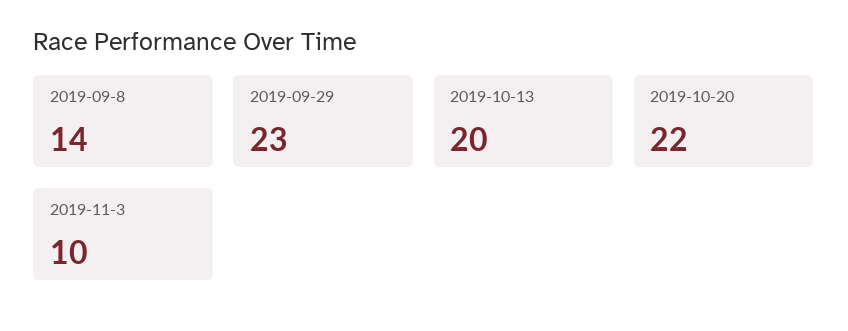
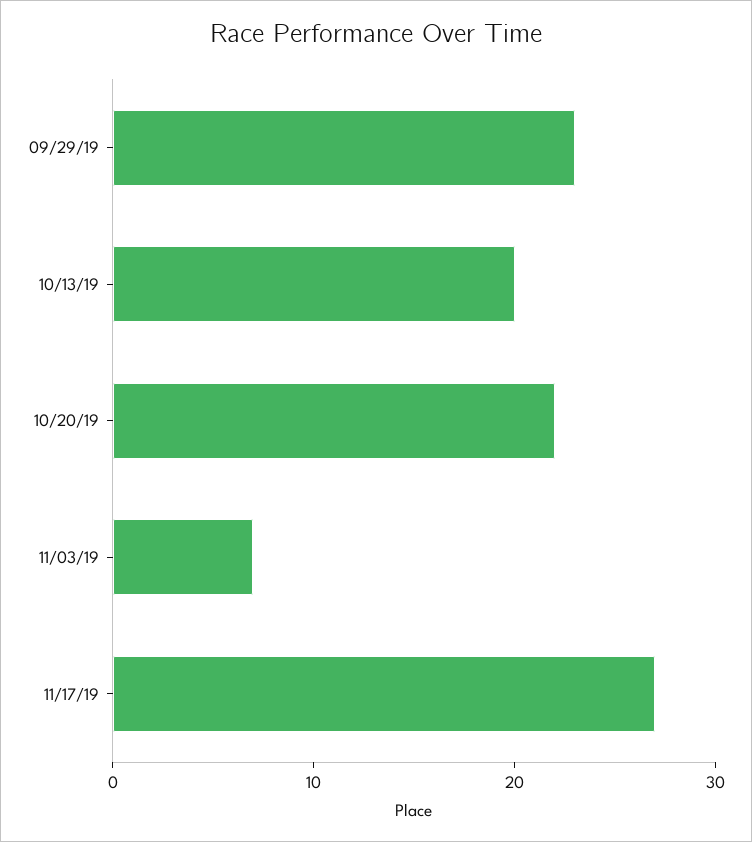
2019-09-8: 14 -> none
2019-11-3: 10 -> 7
11/17/19: none -> 27

